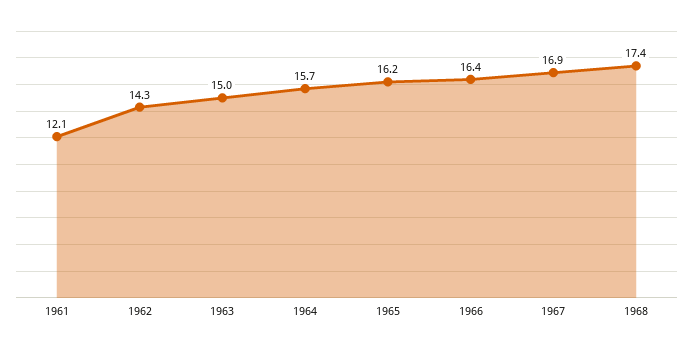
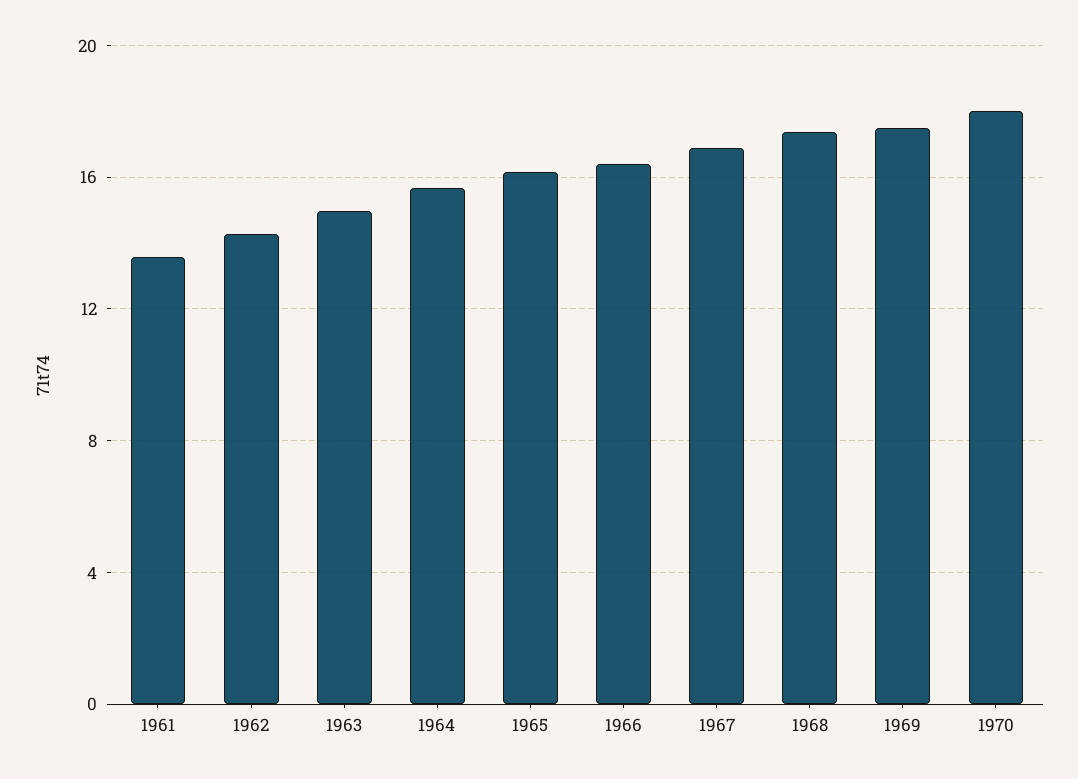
1961: 12.1 -> 13.5
1969: none -> 17.5
1970: none -> 18

